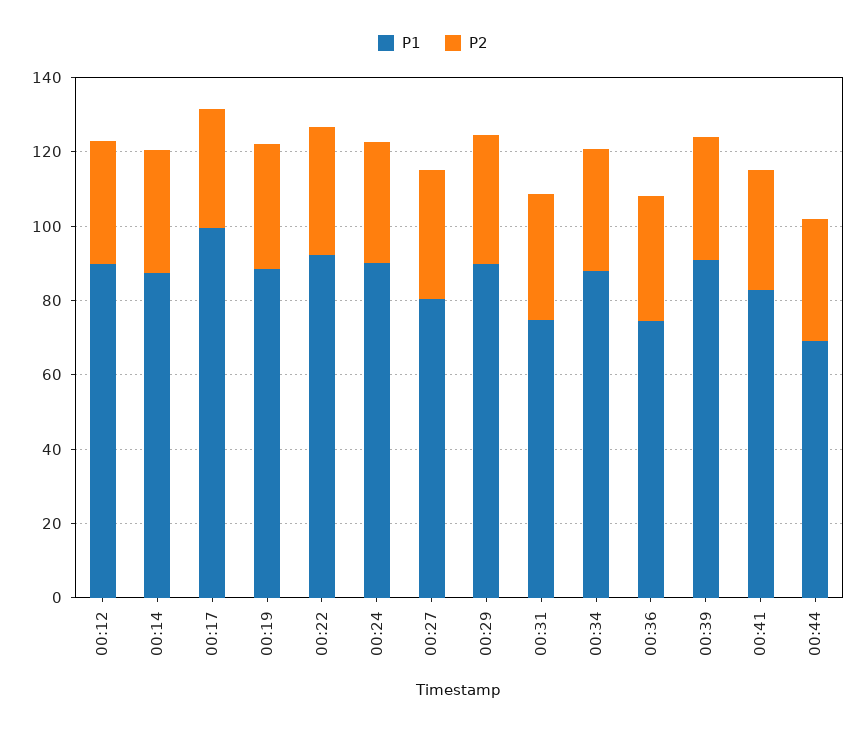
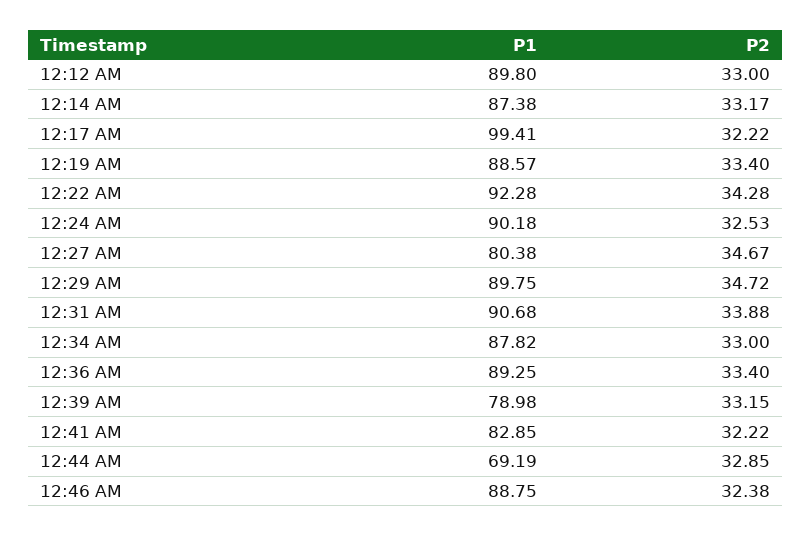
P1, 00:31: 75 -> 90.68
P1, 00:36: 75 -> 89.25
P1, 00:39: 90 -> 78.98
P1, 12:46 AM: none -> 88.75
P2, 12:46 AM: none -> 32.38

